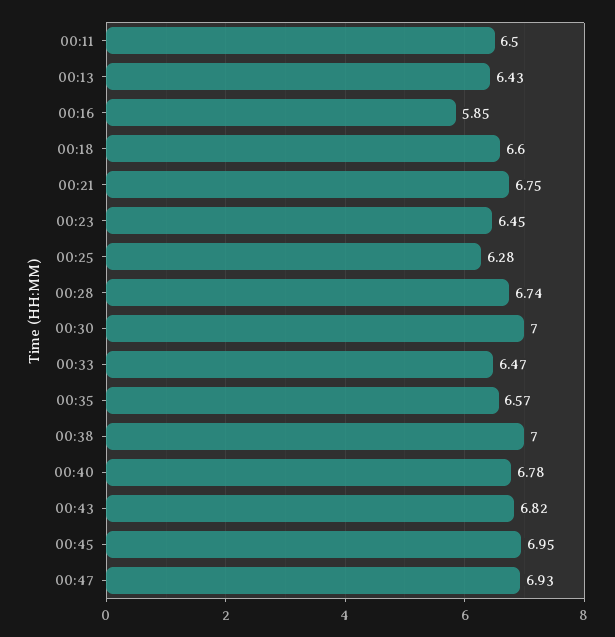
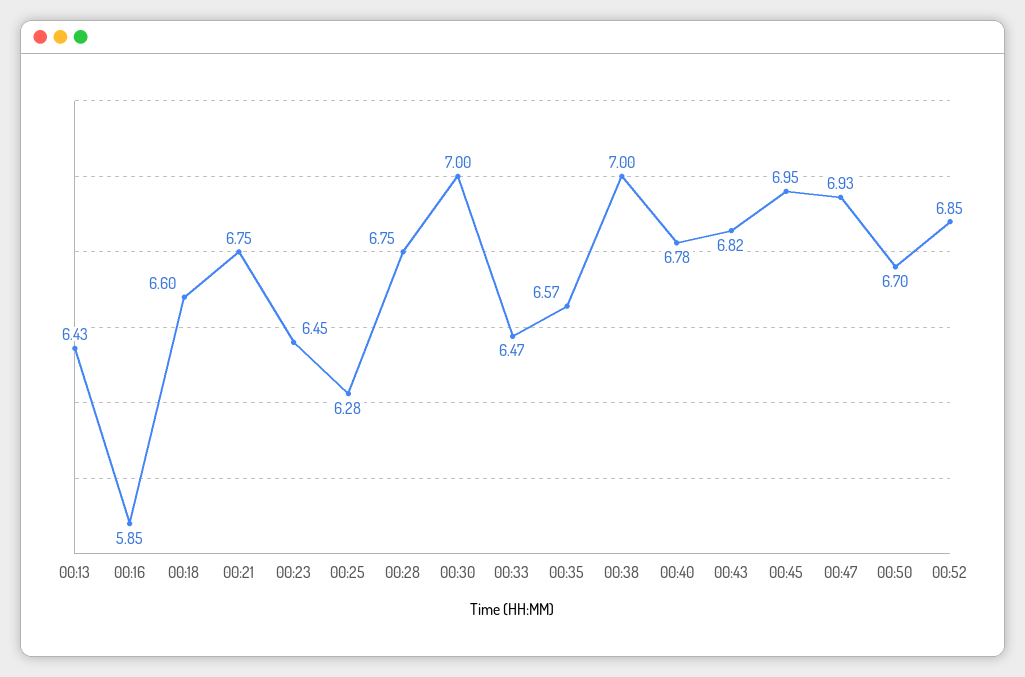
00:11: 6.5 -> none
00:28: 6.74 -> 6.75
00:50: none -> 6.7
00:52: none -> 6.85

